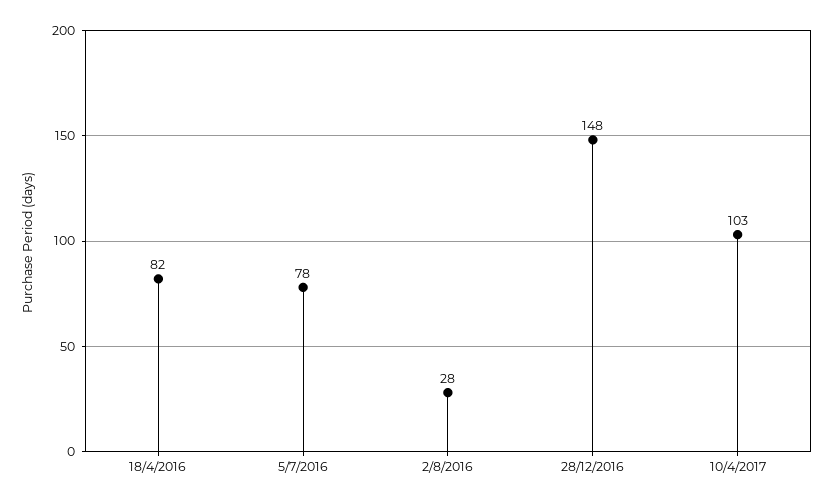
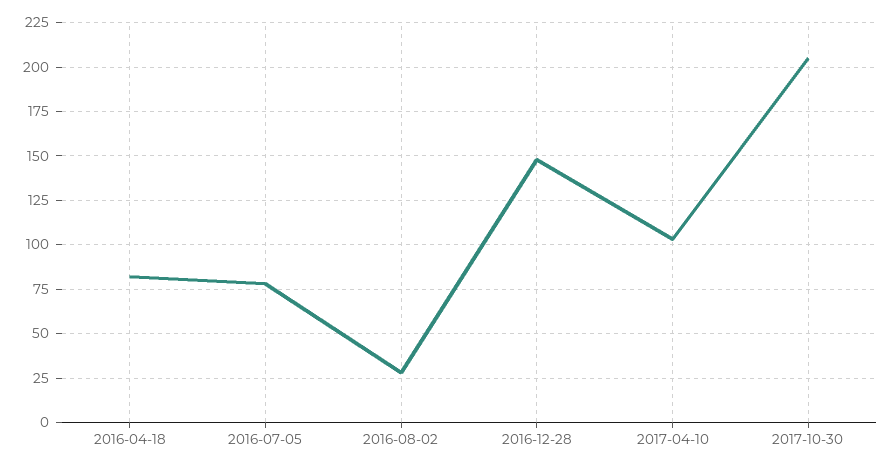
2017-10-30: none -> 205

